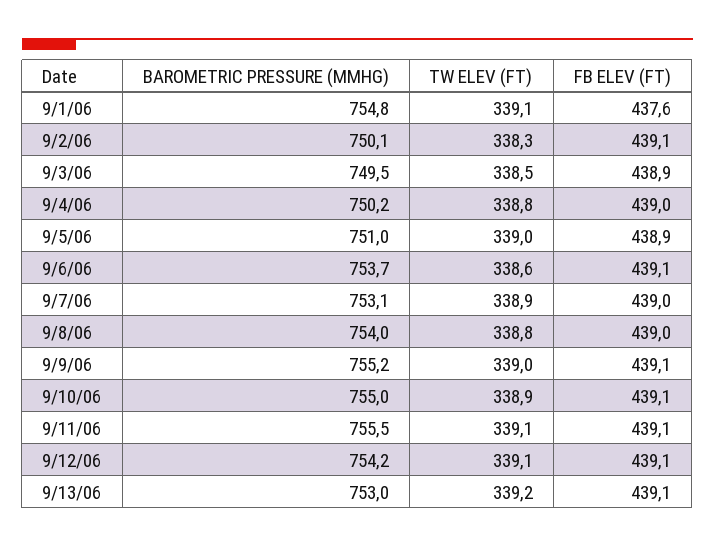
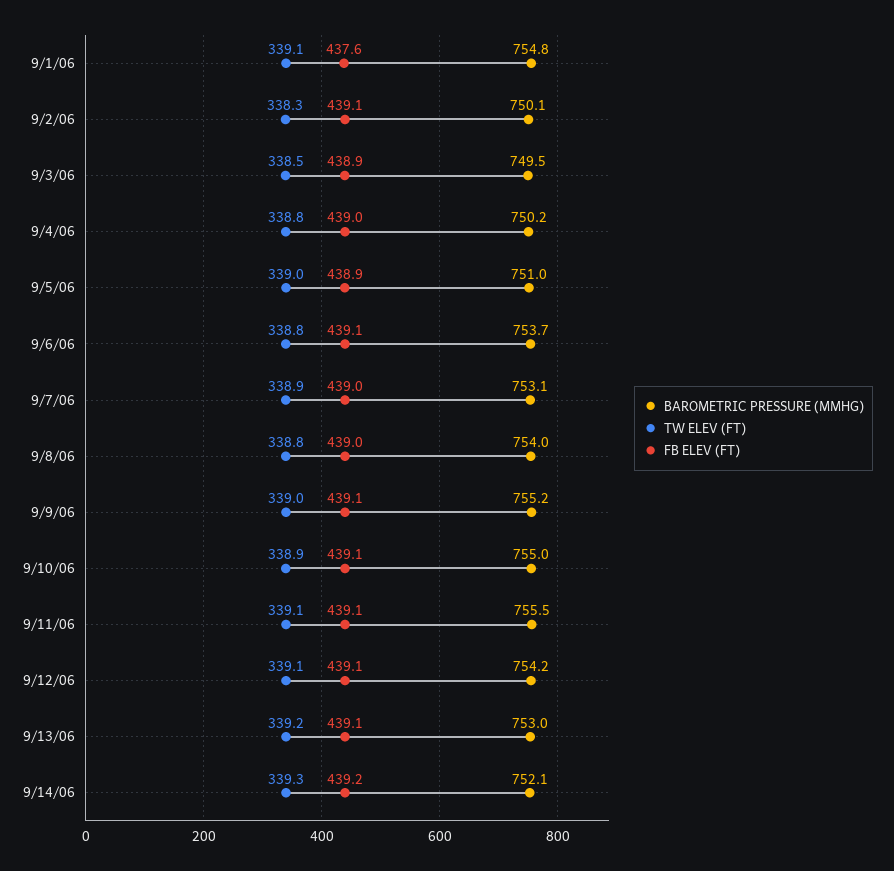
TW ELEV (FT), 9/6/06: 338.6 -> 338.8
BAROMETRIC PRESSURE (MMHG), 9/14/06: none -> 752.1
TW ELEV (FT), 9/14/06: none -> 339.3
FB ELEV (FT), 9/14/06: none -> 439.2

